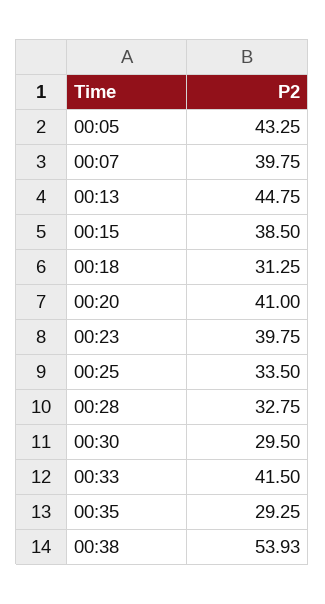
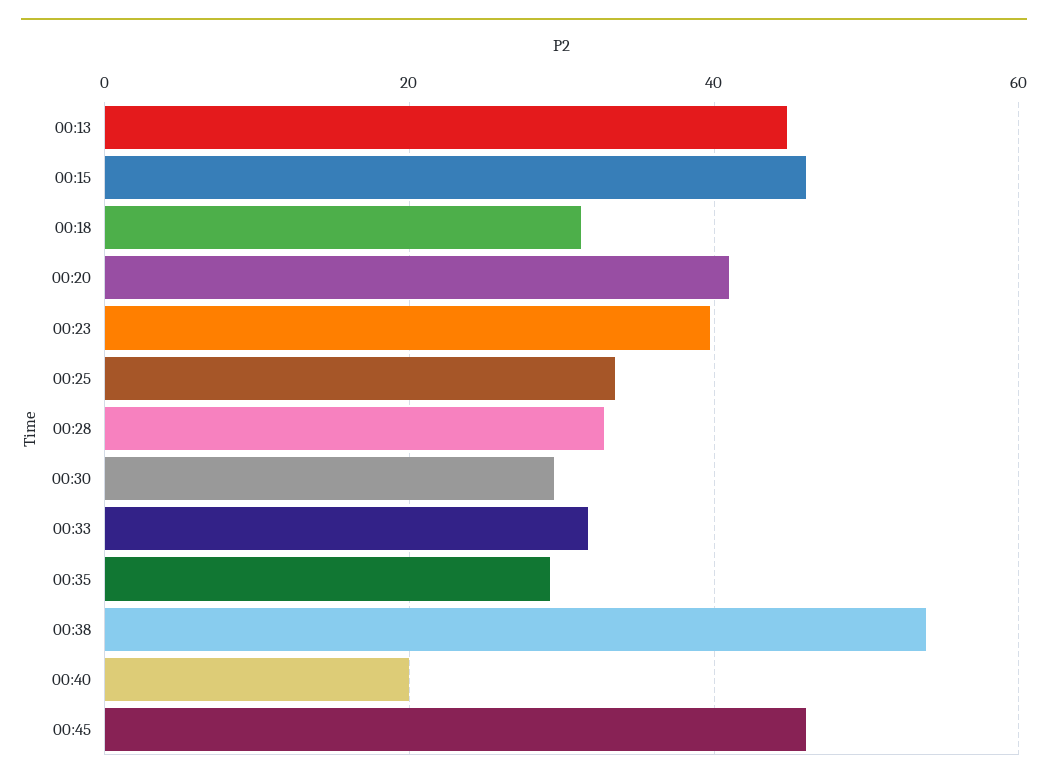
00:05: 43.25 -> none
00:07: 39.75 -> none
00:15: 38.5 -> 46
00:33: 41.5 -> 32
00:40: none -> 20
00:45: none -> 46

